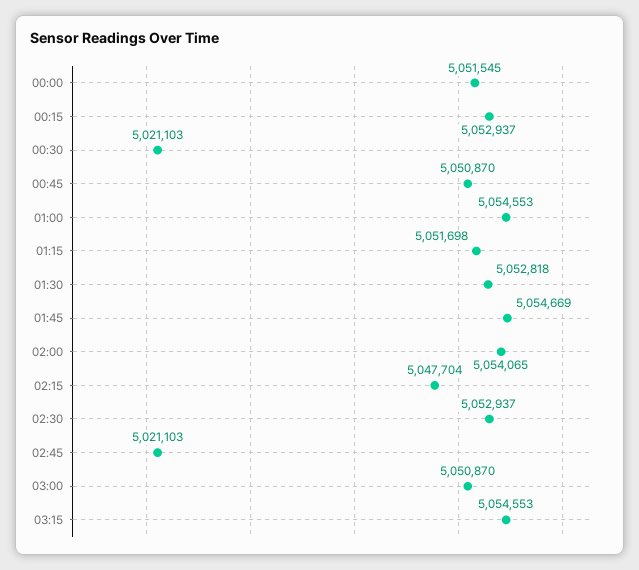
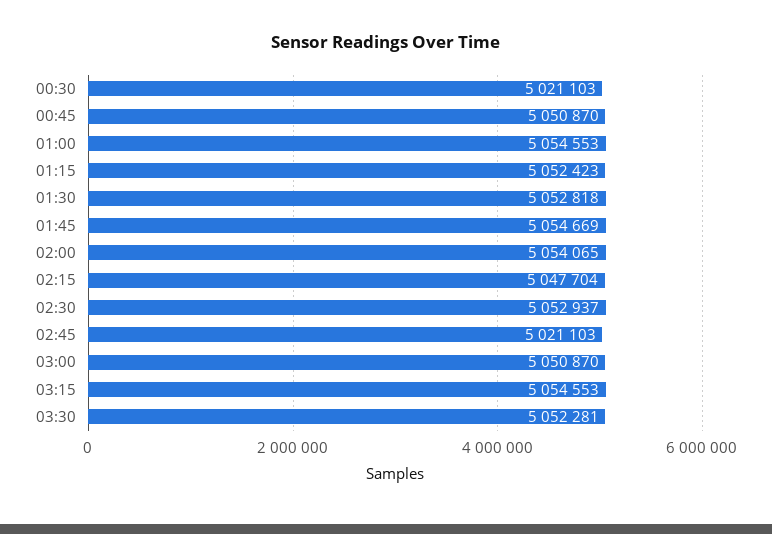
00:00: 5051545 -> none
00:15: 5052937 -> none
01:15: 5051698 -> 5052423
03:30: none -> 5052281

